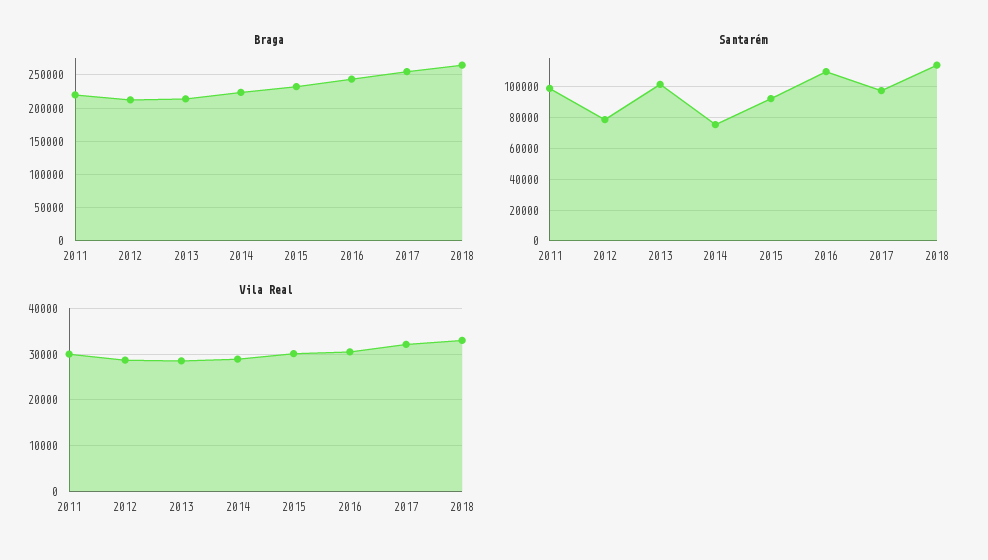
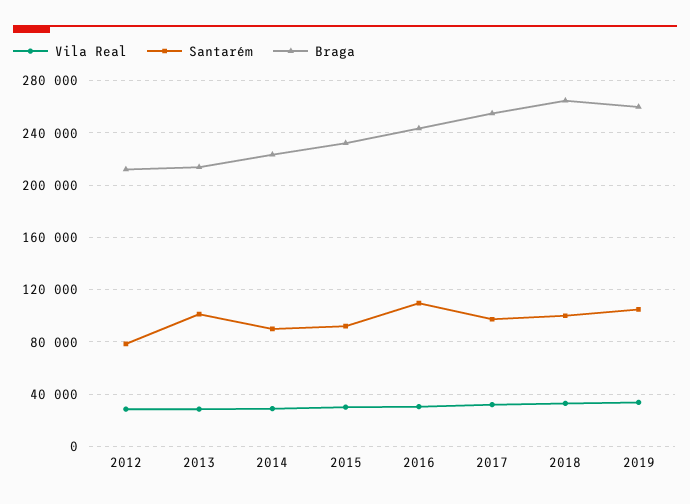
Braga, 2011: 220000 -> none
Santarém, 2011: 100000 -> none
Santarém, 2014: 75000 -> 90000
Santarém, 2018: 115000 -> 100000
Vila Real, 2011: 30000 -> none
Vila Real, 2019: none -> 35000
Santarém, 2019: none -> 105000
Braga, 2019: none -> 260000

